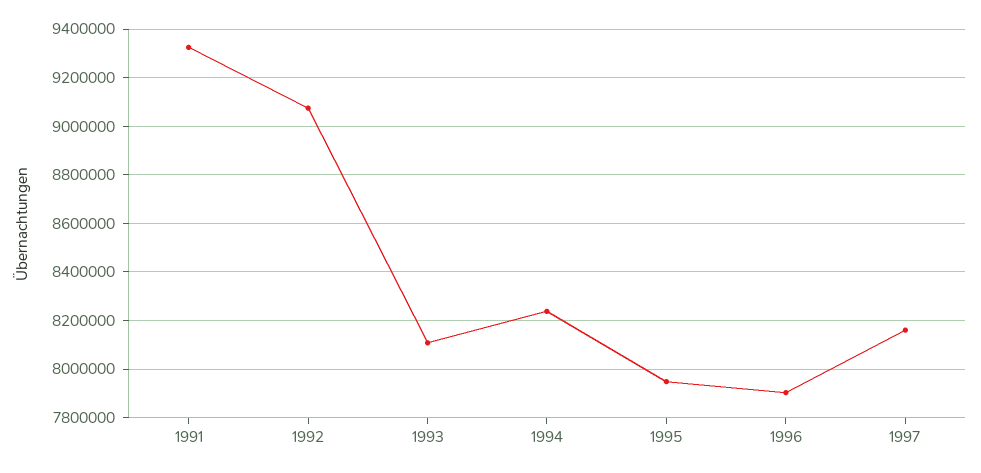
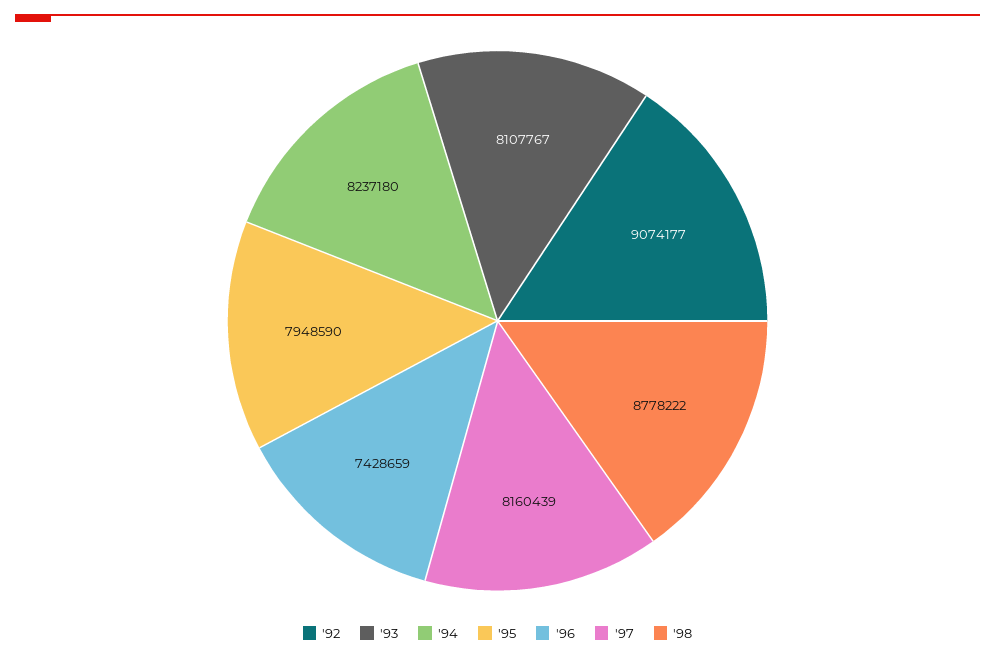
1991: 9325000 -> none
1996: 7900000 -> 7428659
'98: none -> 8778222

